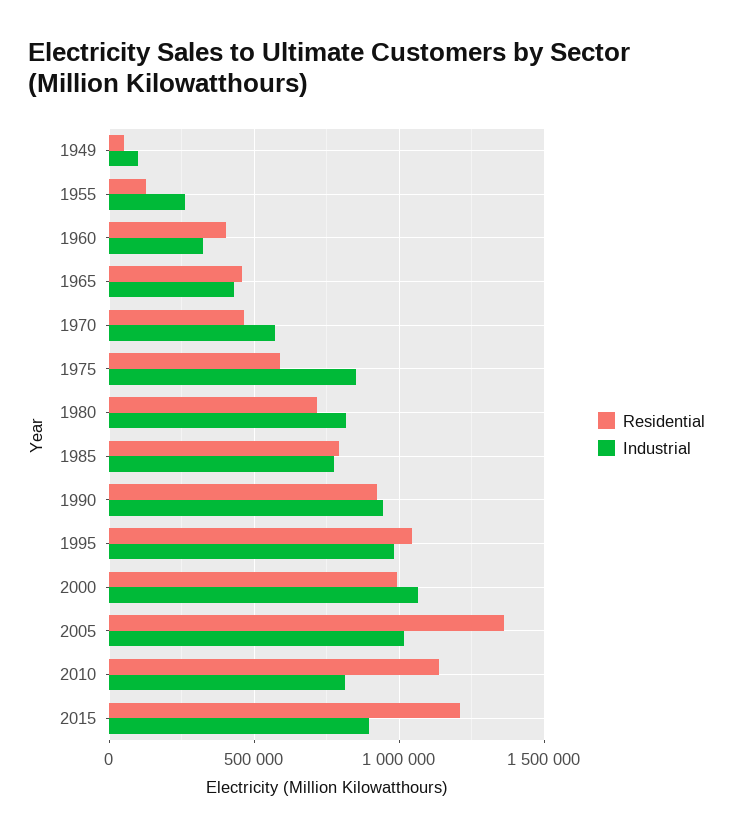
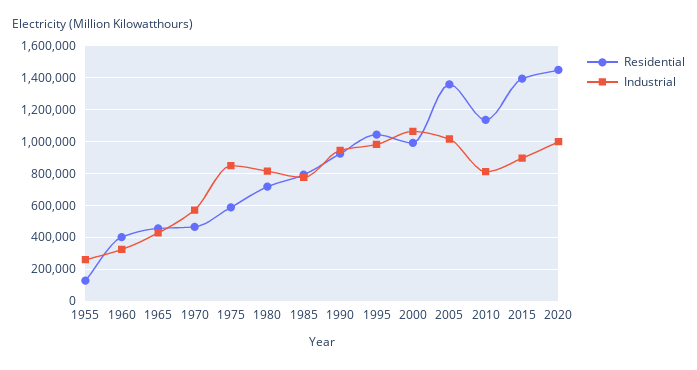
Residential, 1949: 50000 -> none
Industrial, 1949: 100000 -> none
Residential, 2015: 1200000 -> 1400000
Residential, 2020: none -> 1450000
Industrial, 2020: none -> 1000000

